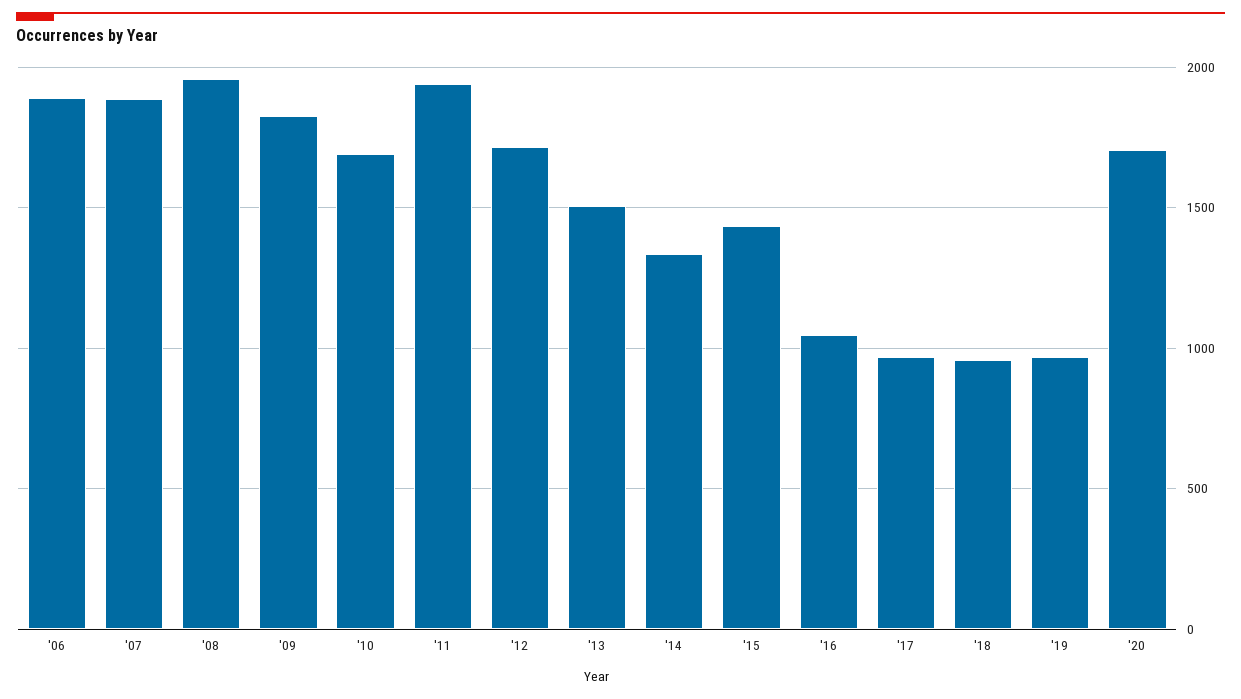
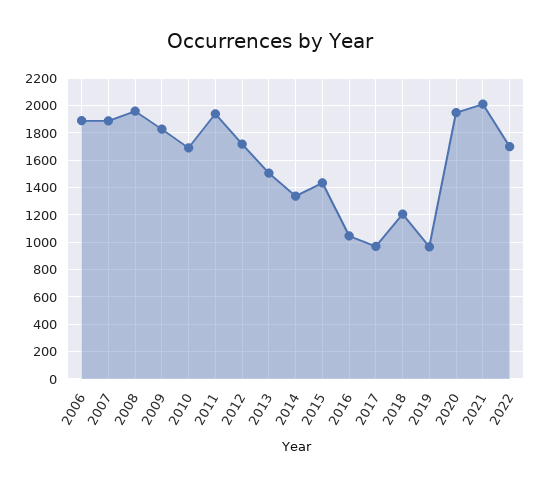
'18: 950 -> 1200
'20: 1700 -> 1950
2021: none -> 2000
2022: none -> 1700

